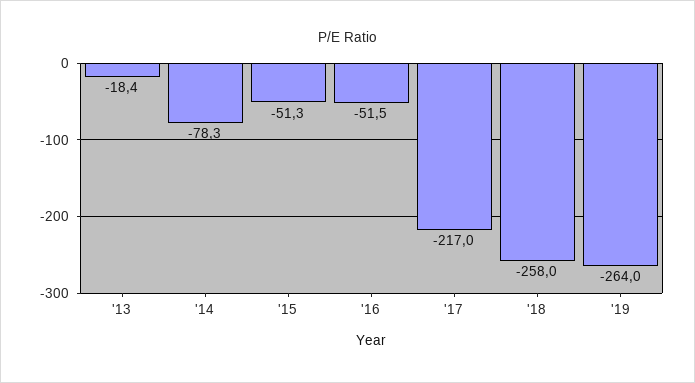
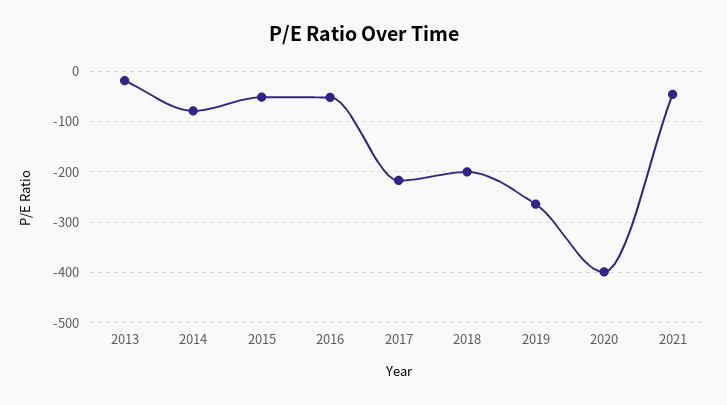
'18: -258 -> -200
2020: none -> -400
2021: none -> -40

